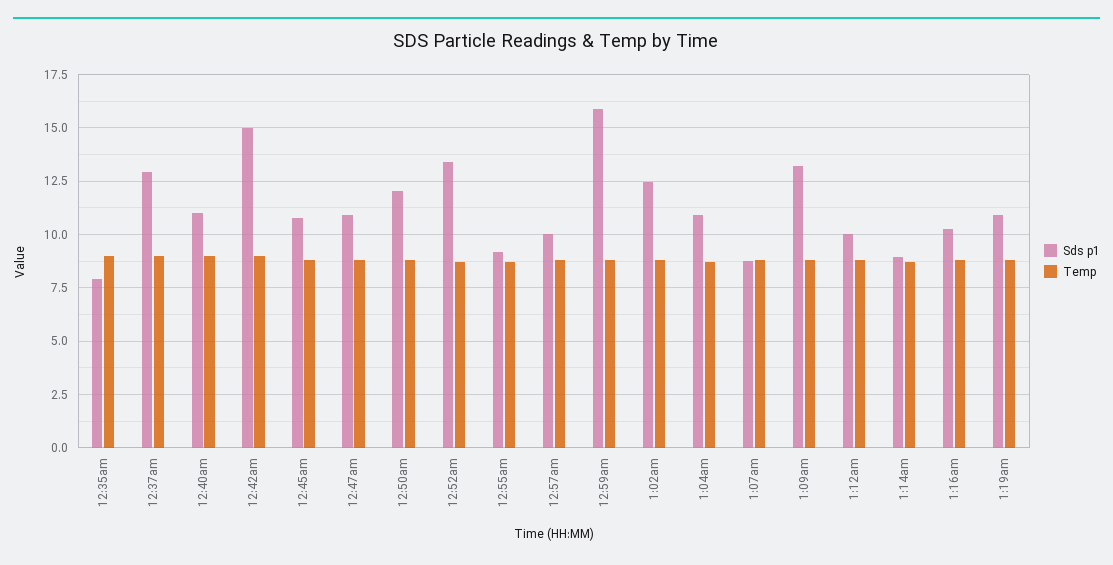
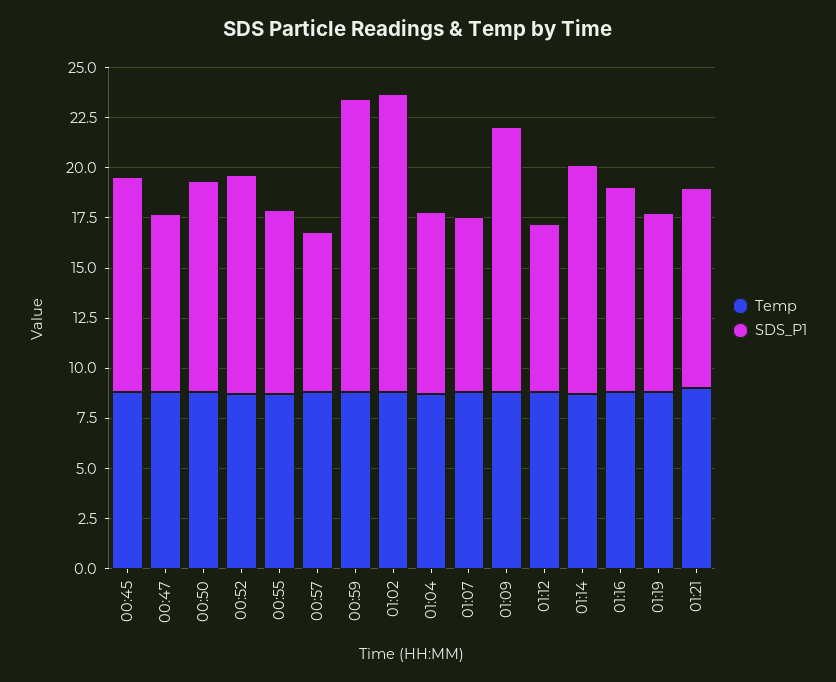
Sds p1, 12:35am: 8 -> none
Temp, 12:35am: 9 -> none
Sds p1, 12:37am: 13 -> none
Temp, 12:37am: 9 -> none
Sds p1, 12:40am: 11 -> none
Temp, 12:40am: 9 -> none
Sds p1, 12:42am: 15 -> none
Temp, 12:42am: 9 -> none
Sds p1, 12:47am: 11 -> 9
Sds p1, 12:50am: 12 -> 10.5
Sds p1, 12:52am: 13.5 -> 11
Sds p1, 12:57am: 10 -> 8
Sds p1, 12:59am: 16 -> 14.5
Sds p1, 1:02am: 12.5 -> 15
Sds p1, 1:04am: 11 -> 9
Sds p1, 1:12am: 10 -> 8.5
Sds p1, 1:14am: 9 -> 11.5
Sds p1, 1:19am: 11 -> 9
Temp, 01:21: none -> 9
Sds p1, 01:21: none -> 10

